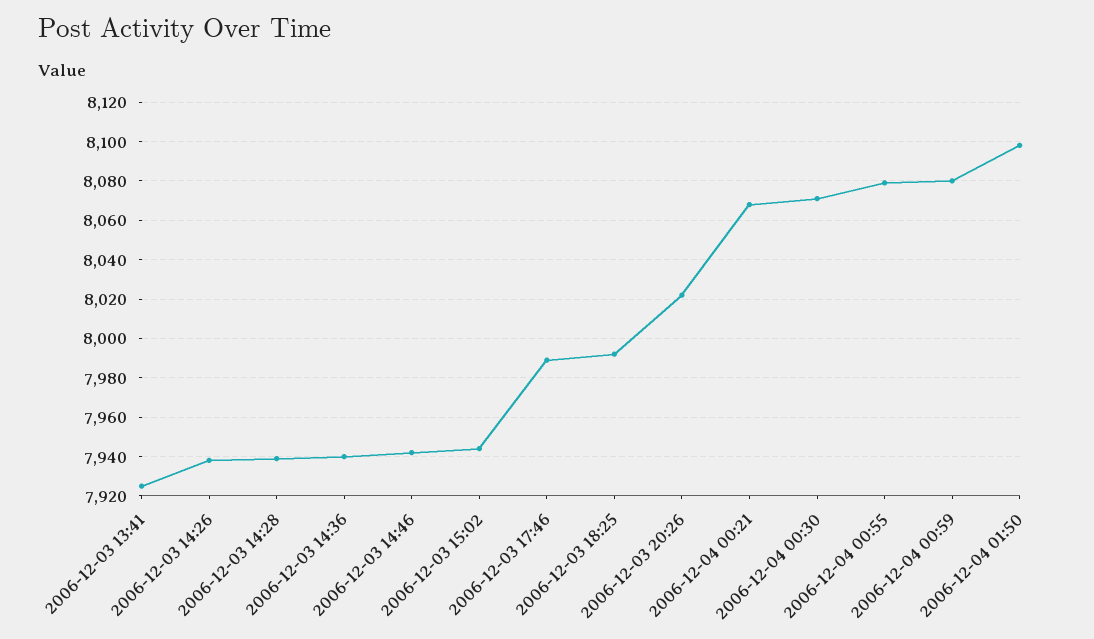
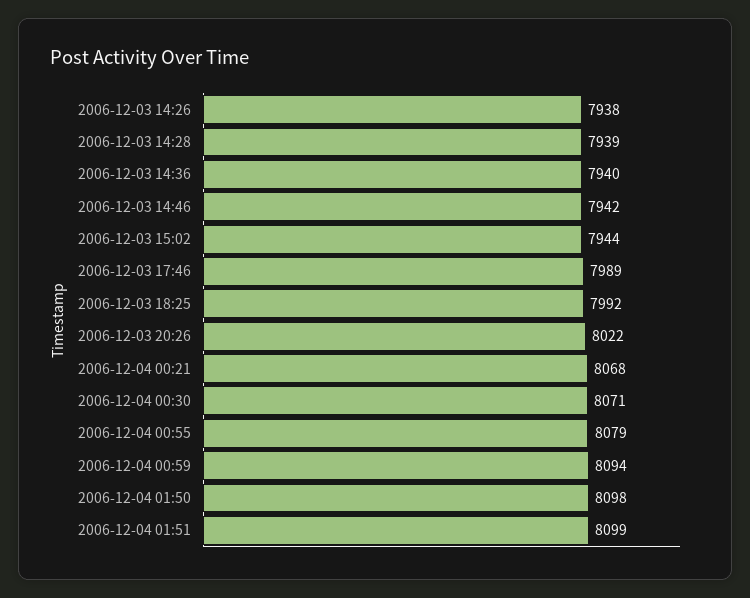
2006-12-03 13:41: 7925 -> none
2006-12-04 00:59: 8080 -> 8094
2006-12-04 01:51: none -> 8099

